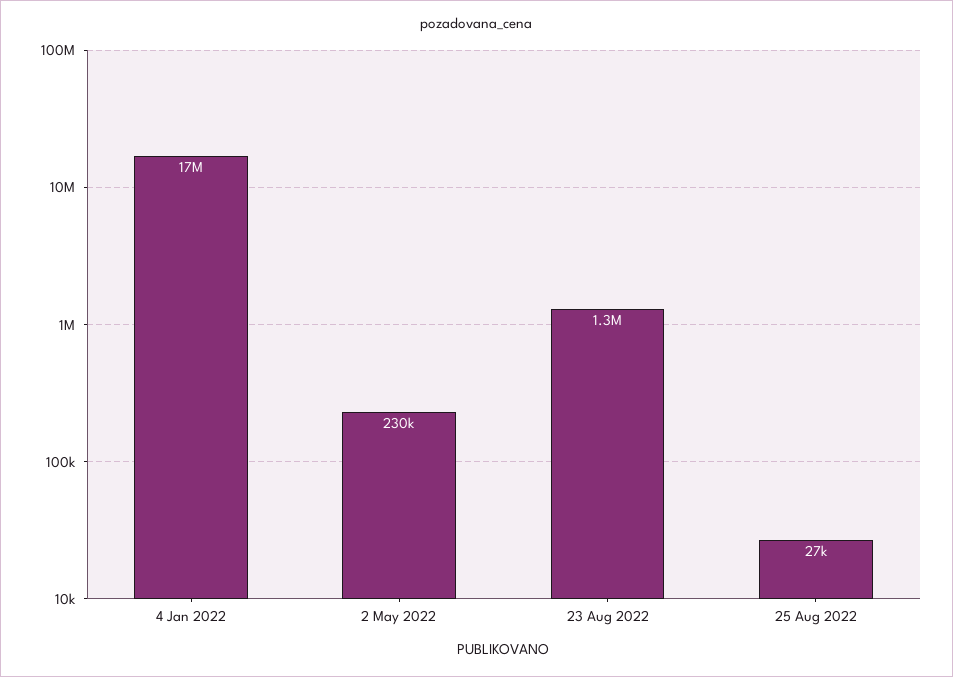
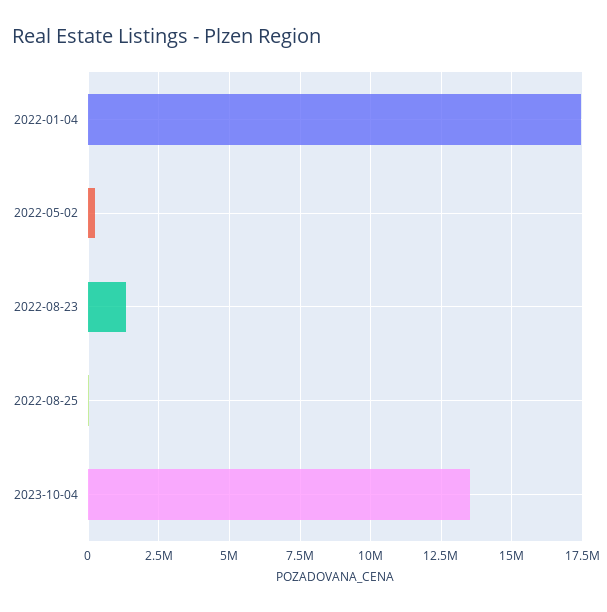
2023-10-04: none -> 13500000

